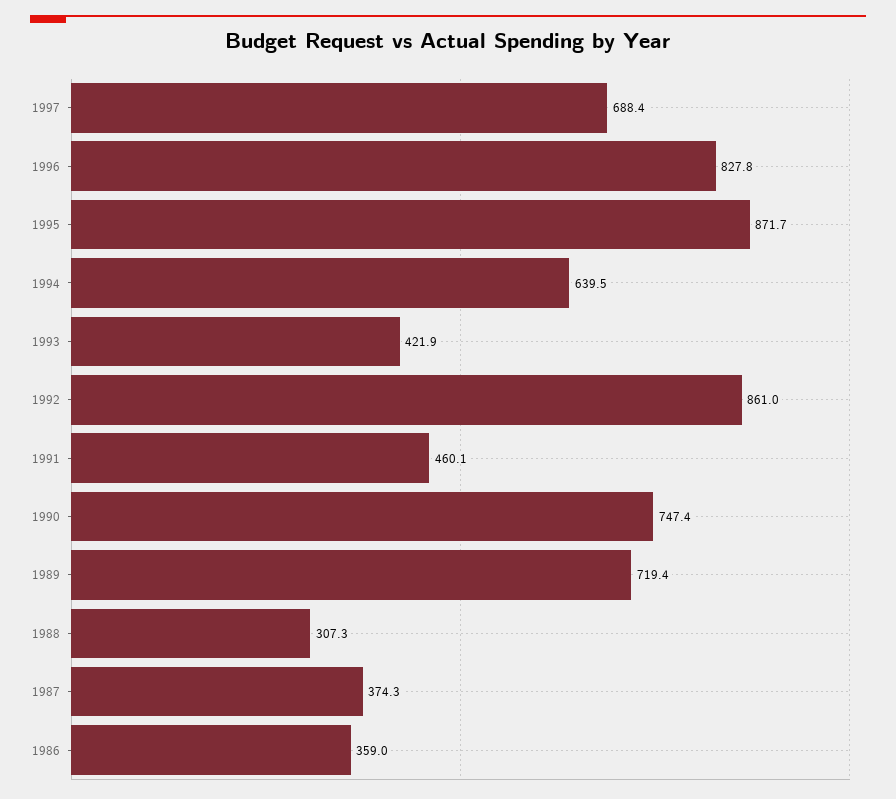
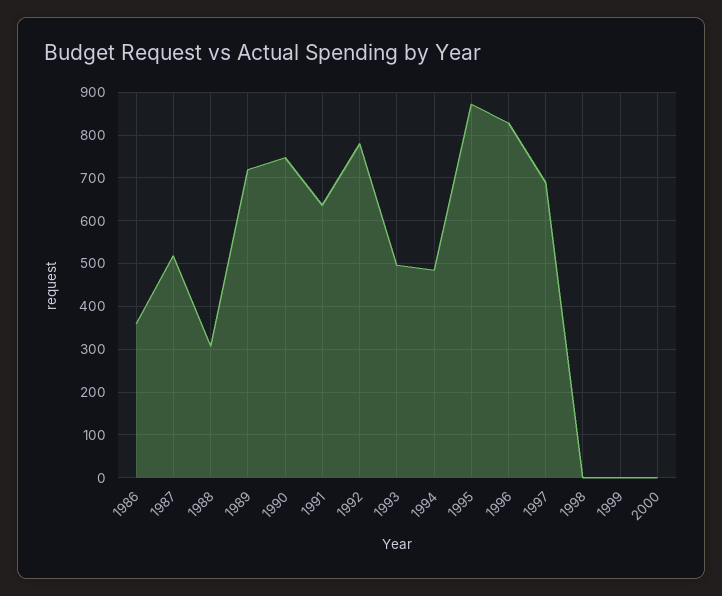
1994: 639.5 -> 480
1993: 421.9 -> 500
1992: 861 -> 780
1991: 460.1 -> 640
1987: 374.3 -> 520
1998: none -> 0
1999: none -> 0
2000: none -> 0

